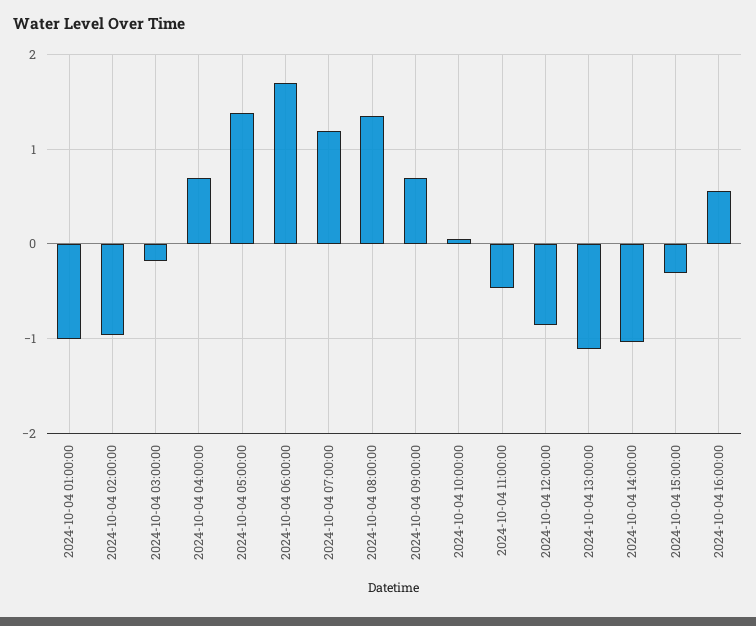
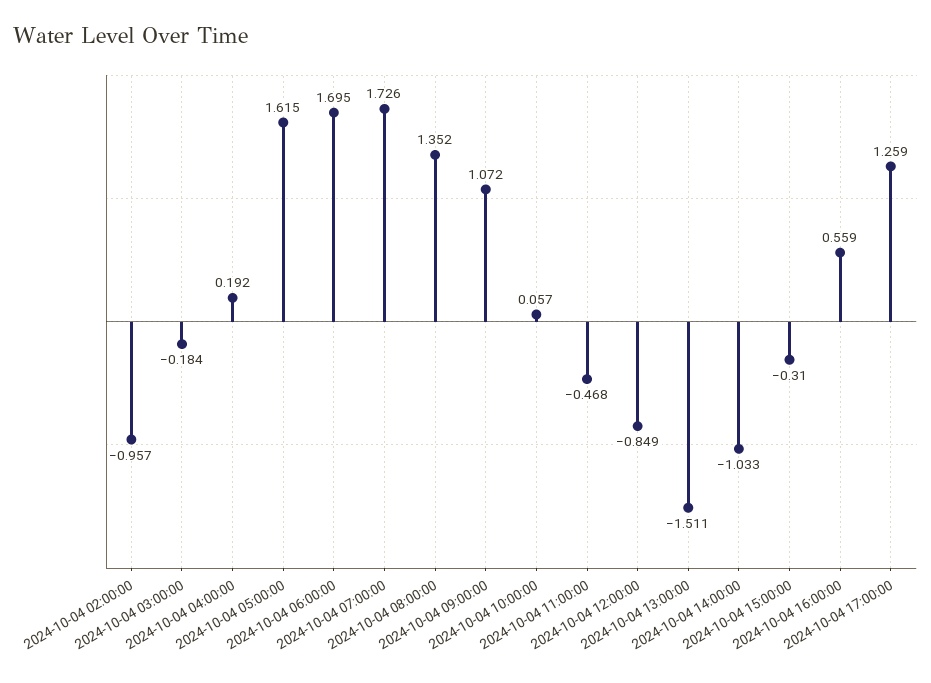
2024-10-04 01:00:00: -1 -> none
2024-10-04 04:00:00: 0.7 -> 0.192
2024-10-04 05:00:00: 1.4 -> 1.615
2024-10-04 07:00:00: 1.2 -> 1.726
2024-10-04 09:00:00: 0.7 -> 1.072
2024-10-04 13:00:00: -1.1 -> -1.511
2024-10-04 17:00:00: none -> 1.259

